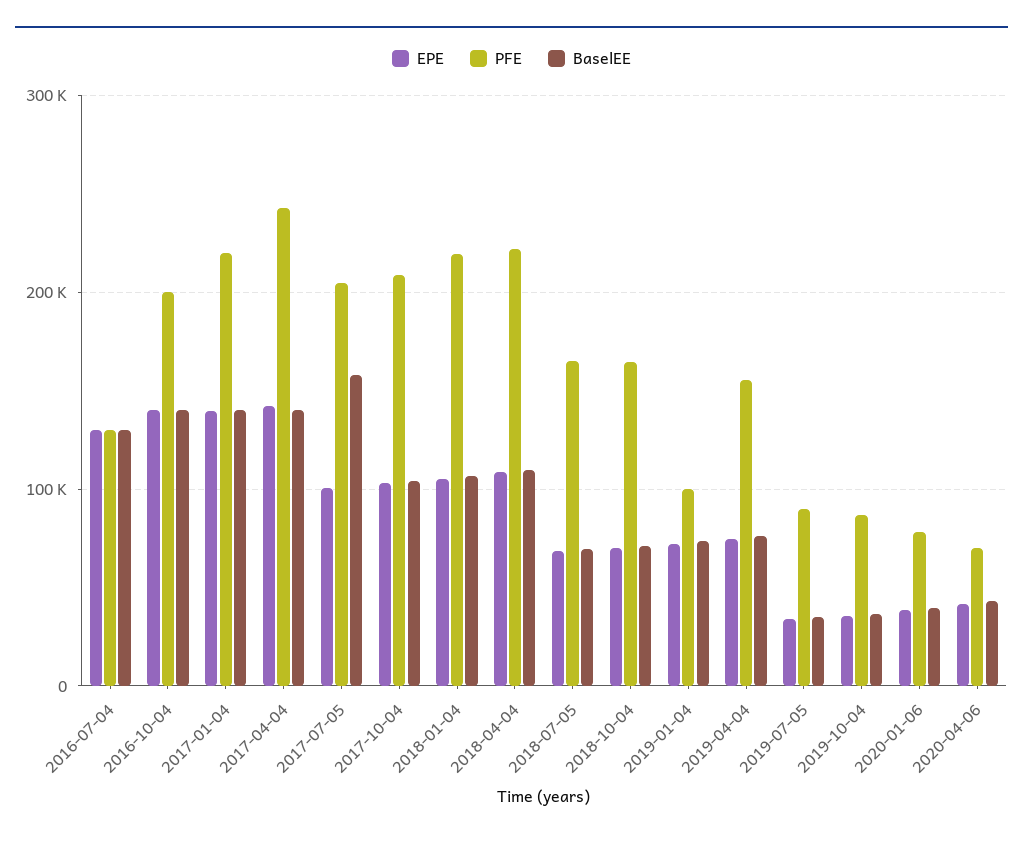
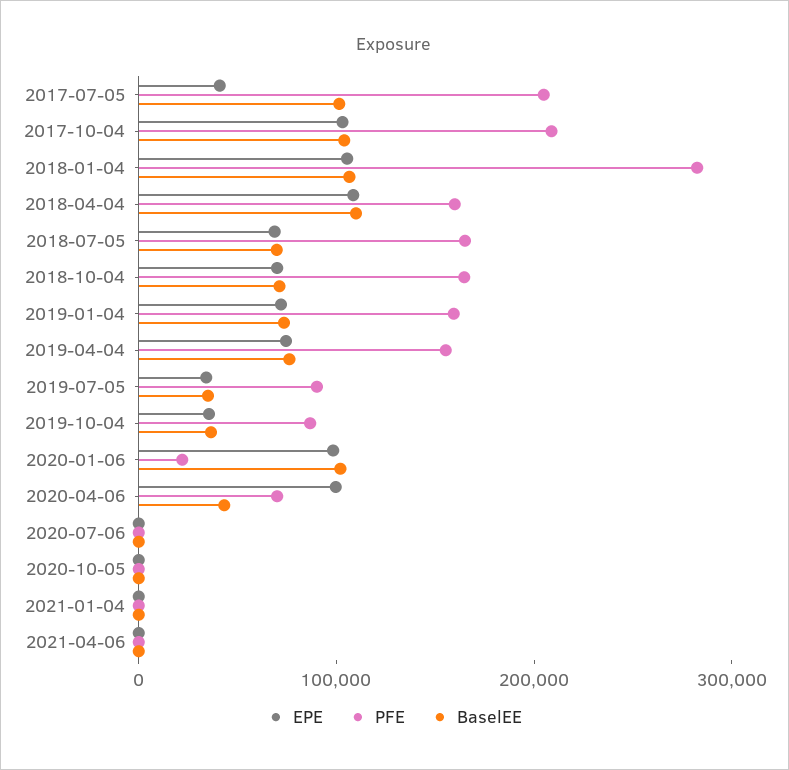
EPE, 2016-07-04: 130000 -> none
PFE, 2016-07-04: 130000 -> none
BaselEE, 2016-07-04: 130000 -> none
EPE, 2016-10-04: 140000 -> none
PFE, 2016-10-04: 200000 -> none
BaselEE, 2016-10-04: 140000 -> none
EPE, 2017-01-04: 140000 -> none
PFE, 2017-01-04: 220000 -> none
BaselEE, 2017-01-04: 140000 -> none
EPE, 2017-04-04: 140000 -> none
PFE, 2017-04-04: 240000 -> none
BaselEE, 2017-04-04: 140000 -> none
EPE, 2017-07-05: 100000 -> 40000
BaselEE, 2017-07-05: 160000 -> 100000
PFE, 2018-01-04: 220000 -> 280000
PFE, 2018-04-04: 220000 -> 160000
PFE, 2019-01-04: 100000 -> 160000
EPE, 2020-01-06: 40000 -> 100000
PFE, 2020-01-06: 80000 -> 20000
BaselEE, 2020-01-06: 40000 -> 100000
EPE, 2020-04-06: 40000 -> 100000
EPE, 2020-07-06: none -> 0
PFE, 2020-07-06: none -> 0
BaselEE, 2020-07-06: none -> 0
EPE, 2020-10-05: none -> 0
PFE, 2020-10-05: none -> 0
BaselEE, 2020-10-05: none -> 0
EPE, 2021-01-04: none -> 0
PFE, 2021-01-04: none -> 0
BaselEE, 2021-01-04: none -> 0
EPE, 2021-04-06: none -> 0
PFE, 2021-04-06: none -> 0
BaselEE, 2021-04-06: none -> 0

